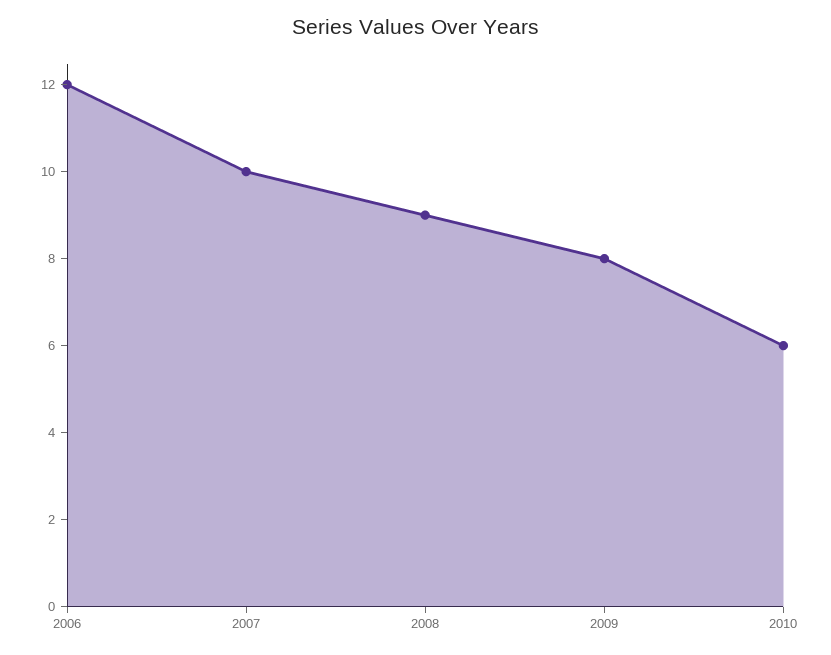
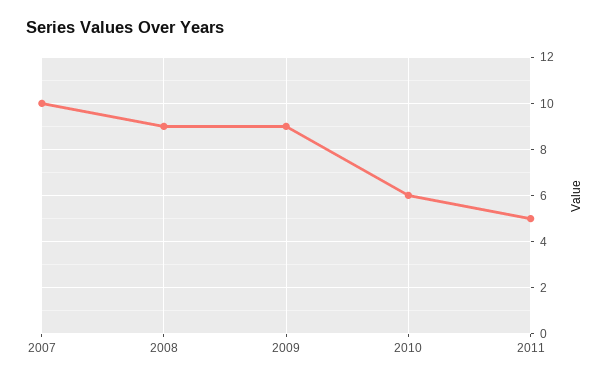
2006: 12 -> none
2009: 8 -> 9
2011: none -> 5

